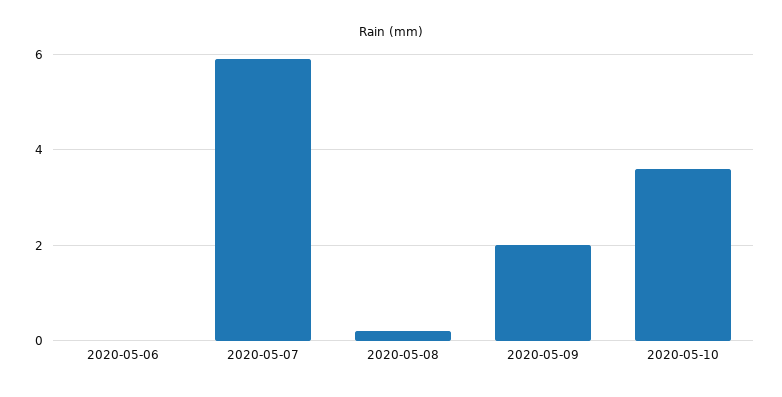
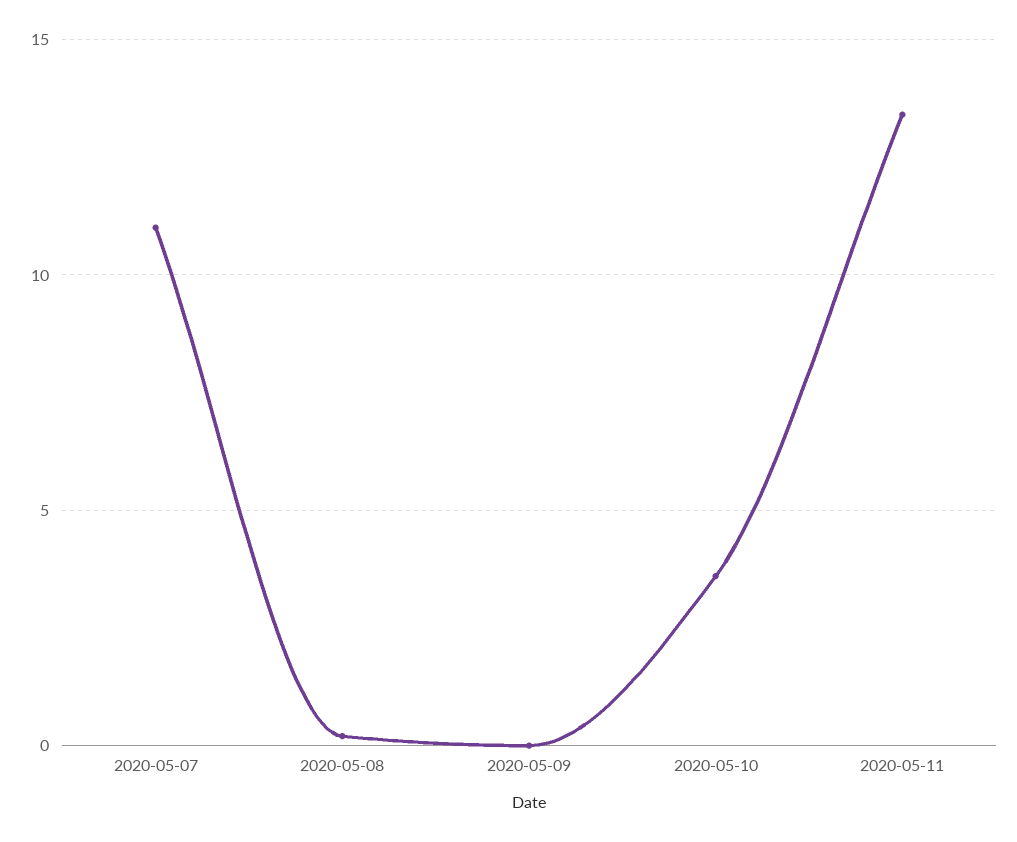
2020-05-06: 0 -> none
2020-05-07: 6 -> 11
2020-05-09: 2 -> 0
2020-05-11: none -> 13.5

